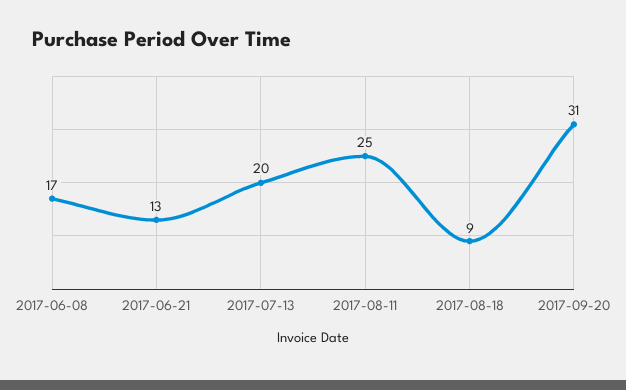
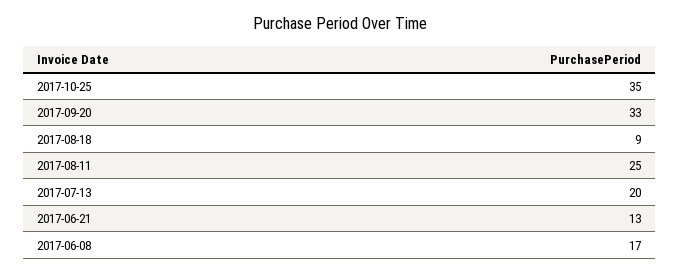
2017-09-20: 31 -> 33
2017-10-25: none -> 35

